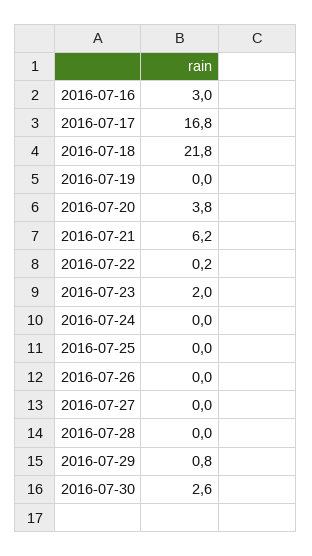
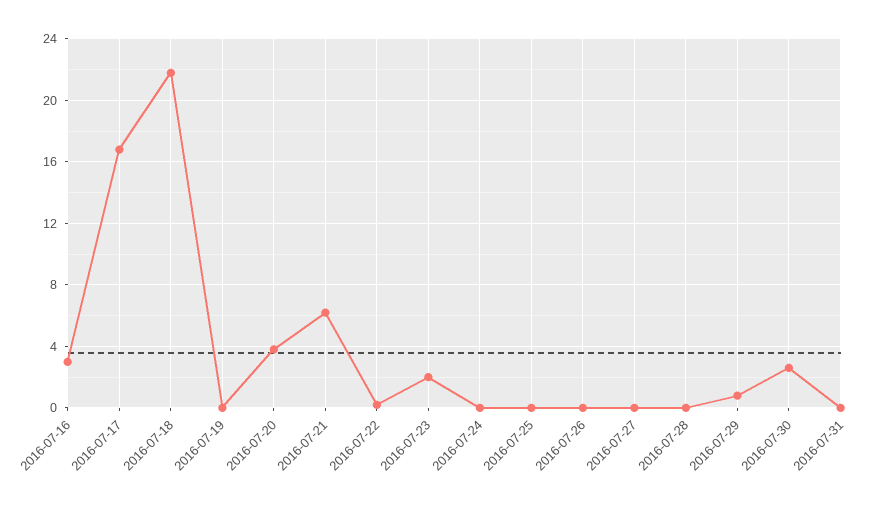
2016-07-31: none -> 0

